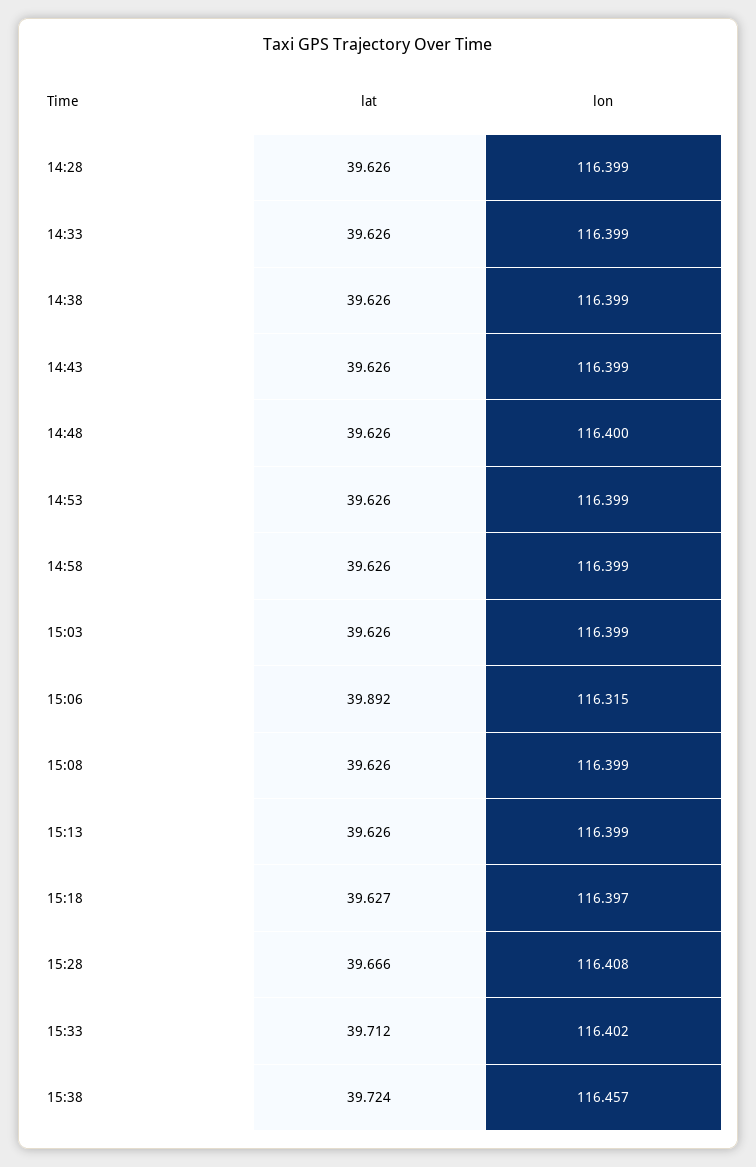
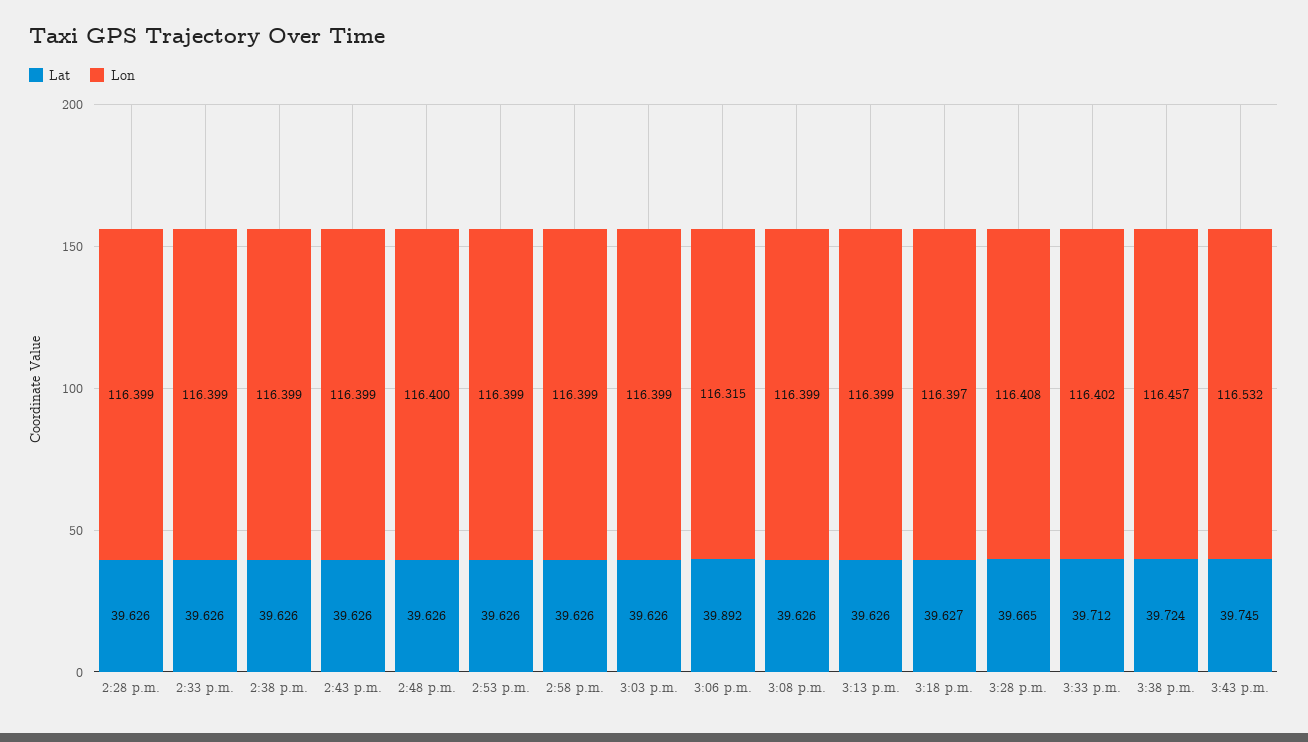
lat, 15:28: 39.666 -> 39.665
lat, 3:43 p.m.: none -> 39.745
lon, 3:43 p.m.: none -> 116.532

